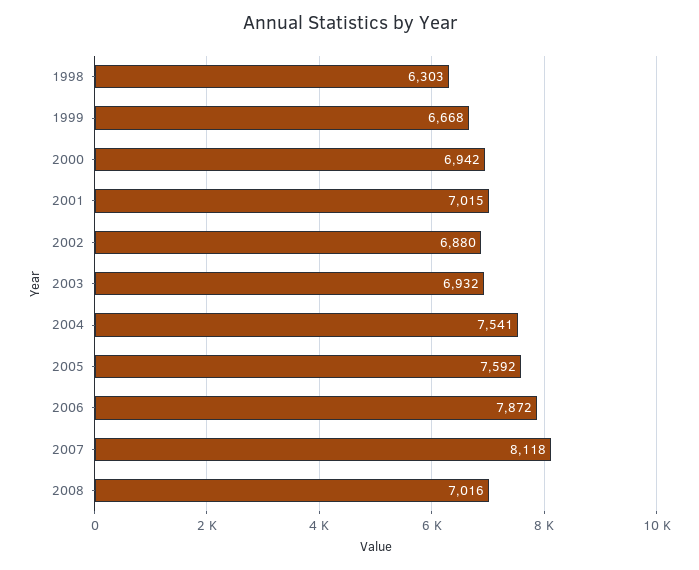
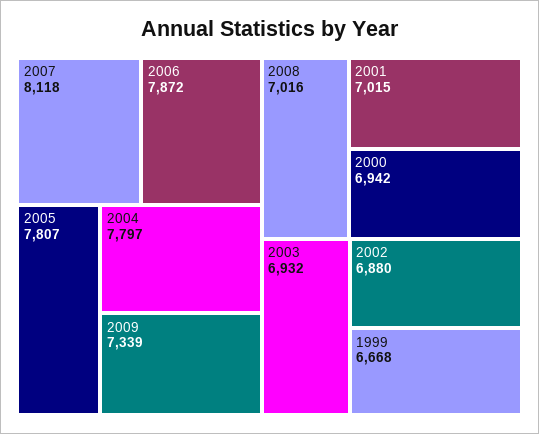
1998: 6303 -> none
2004: 7541 -> 7797
2005: 7592 -> 7807
2009: none -> 7339

